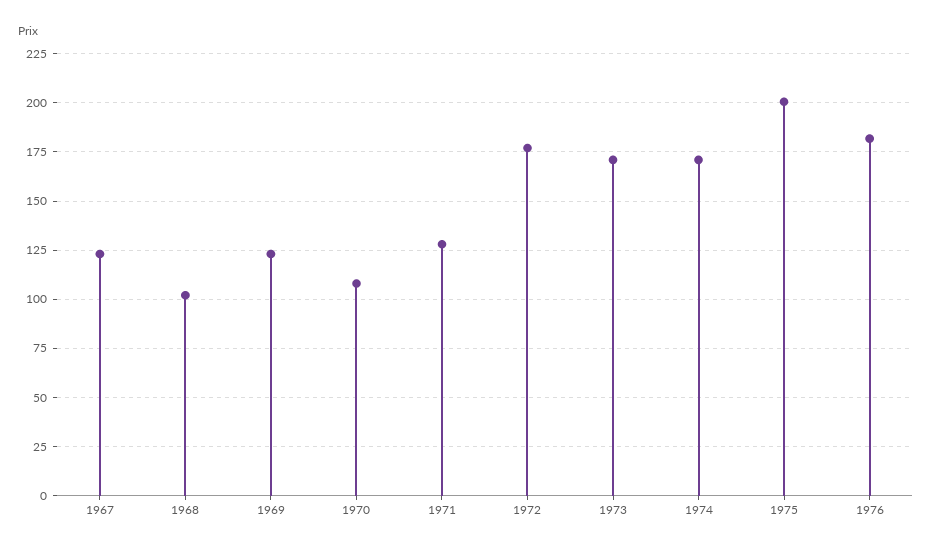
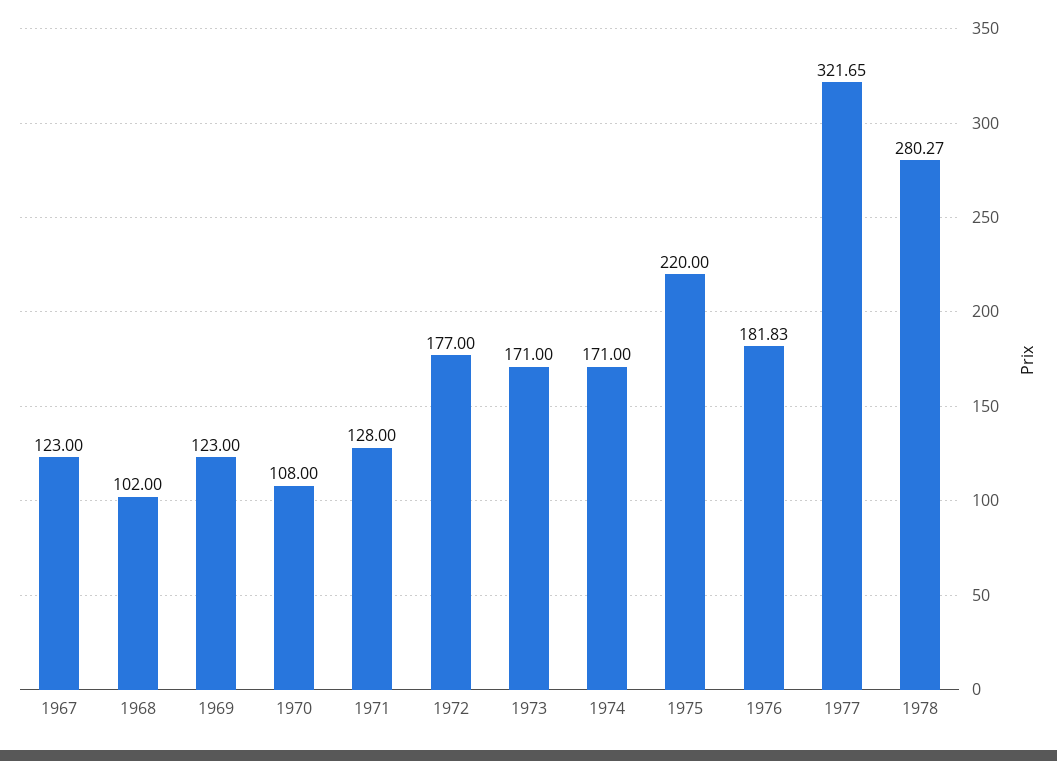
1975: 200 -> 220
1977: none -> 321.65
1978: none -> 280.27

